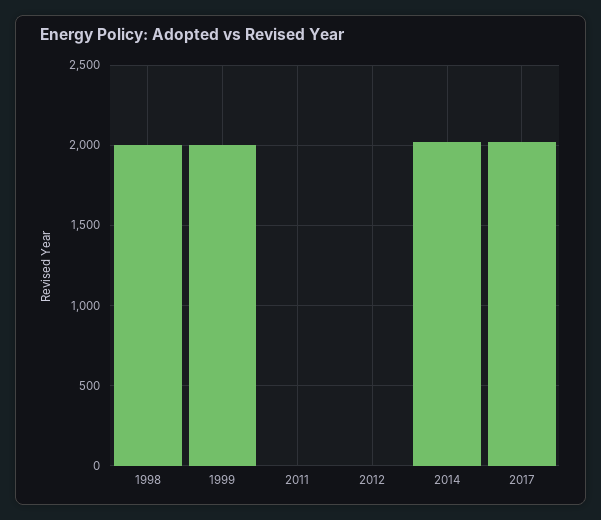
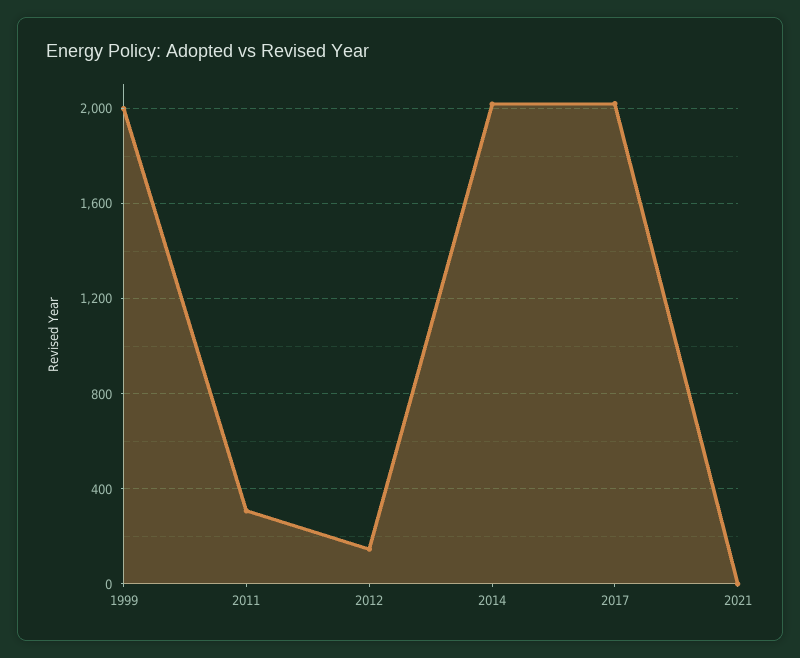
1998: 2000 -> none
2011: 0 -> 300
2012: 0 -> 150
2021: none -> 0

